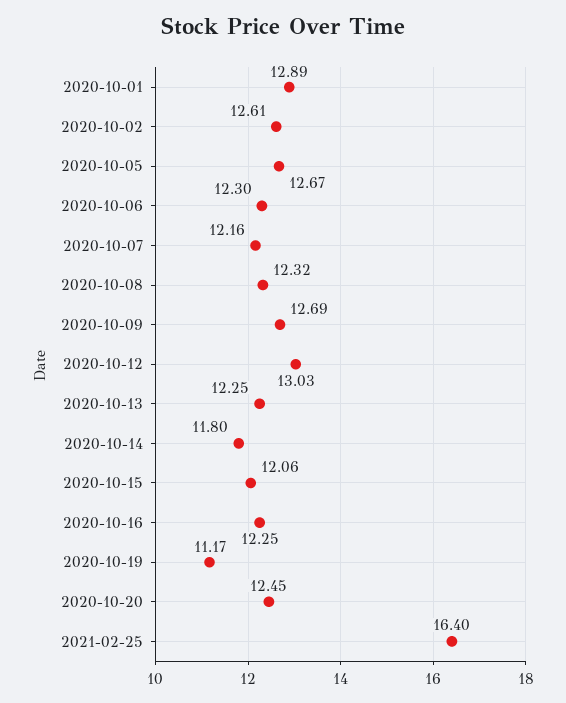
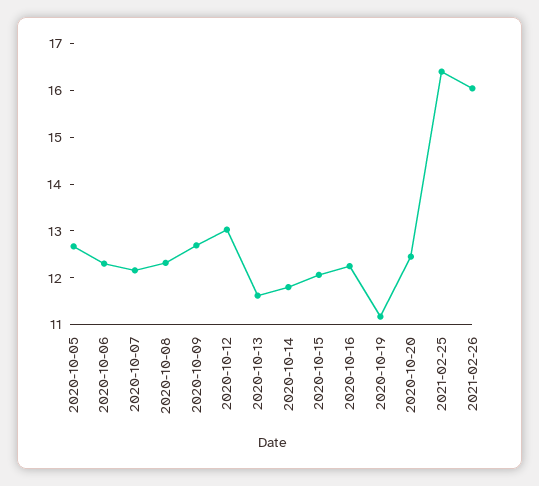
2020-10-01: 12.89 -> none
2020-10-02: 12.61 -> none
2020-10-13: 12.25 -> 11.6
2021-02-26: none -> 16

